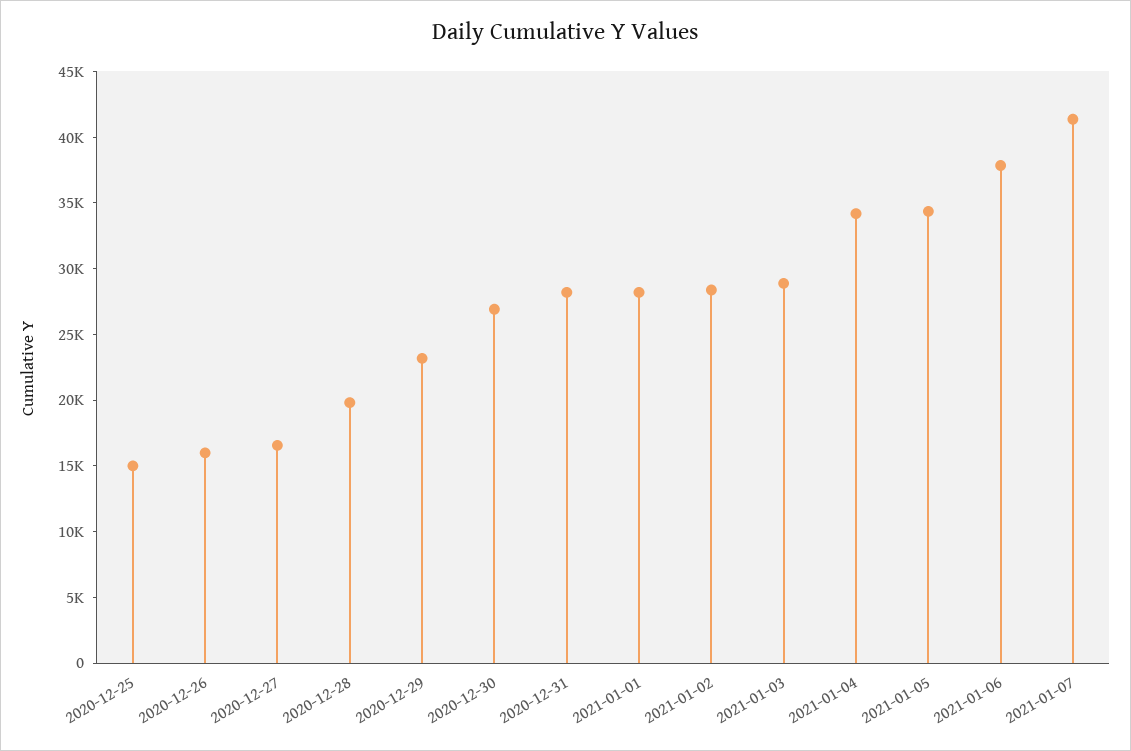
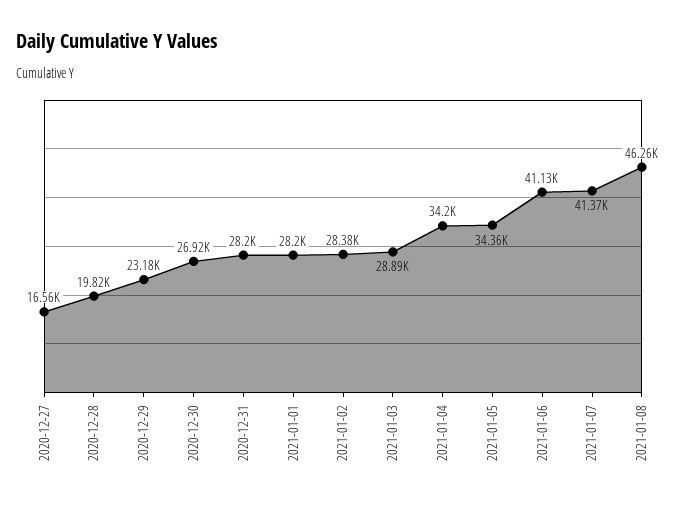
2020-12-25: 15000 -> none
2020-12-26: 16000 -> none
2021-01-06: 38000 -> 41130
2021-01-08: none -> 46260

